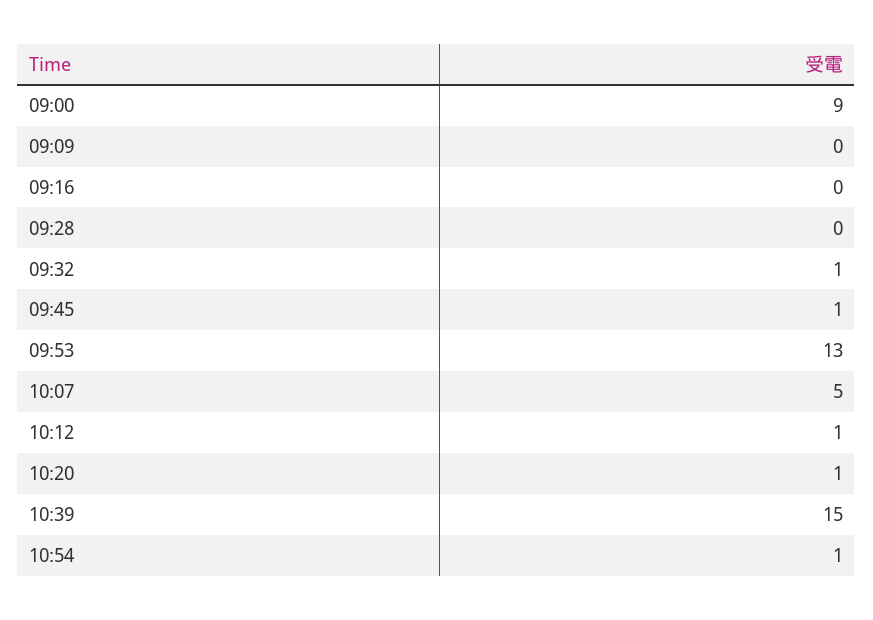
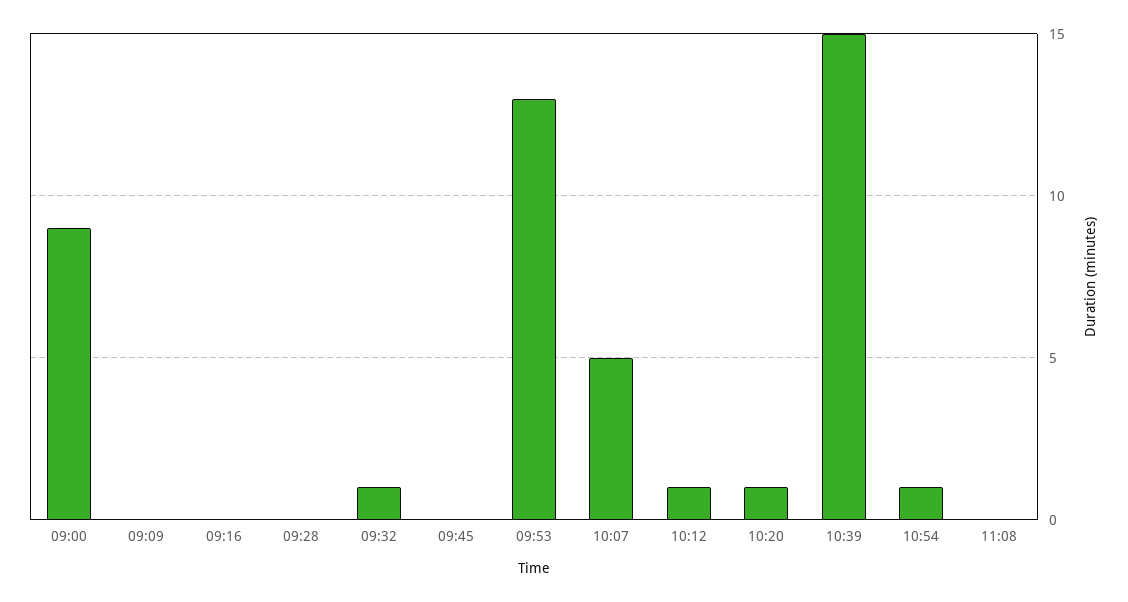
09:45: 1 -> 0
11:08: none -> 0

